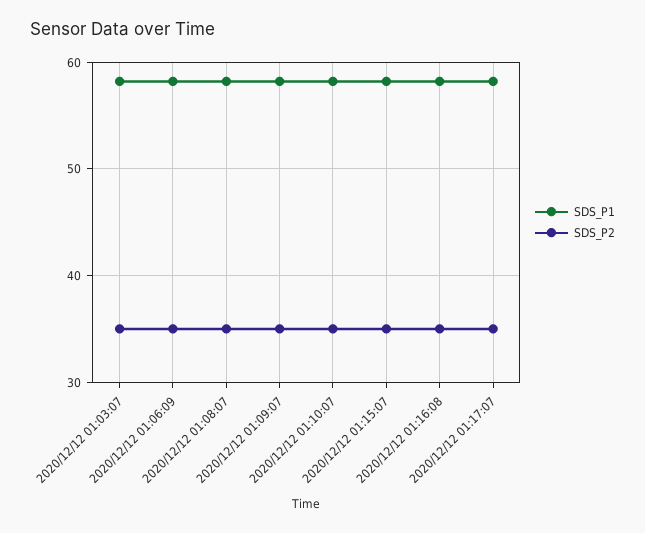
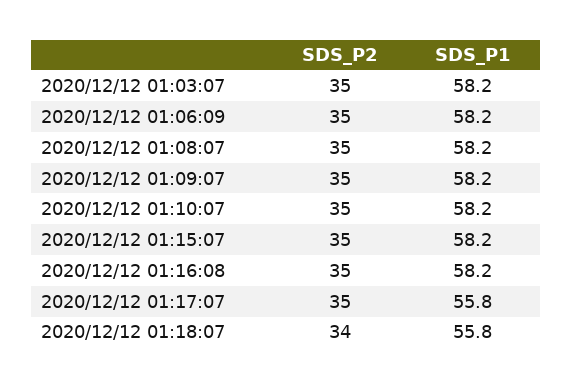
SDS_P1, 2020/12/12 01:17:07: 58 -> 55.8
SDS_P2, 2020/12/12 01:18:07: none -> 34
SDS_P1, 2020/12/12 01:18:07: none -> 55.8

